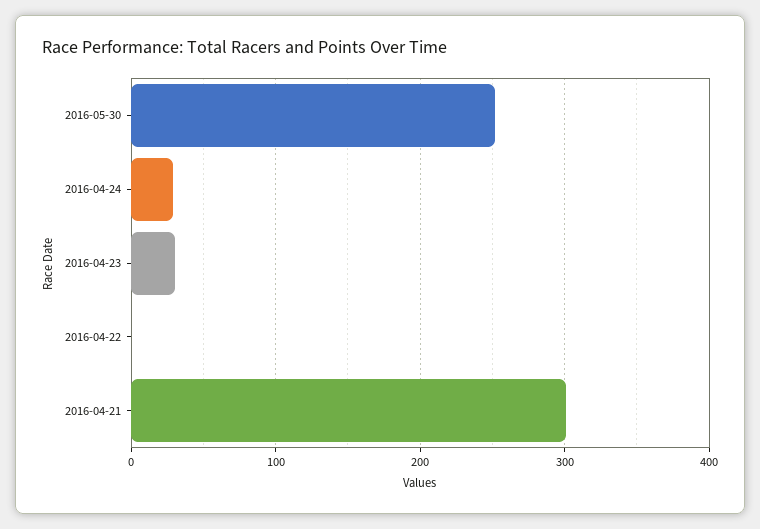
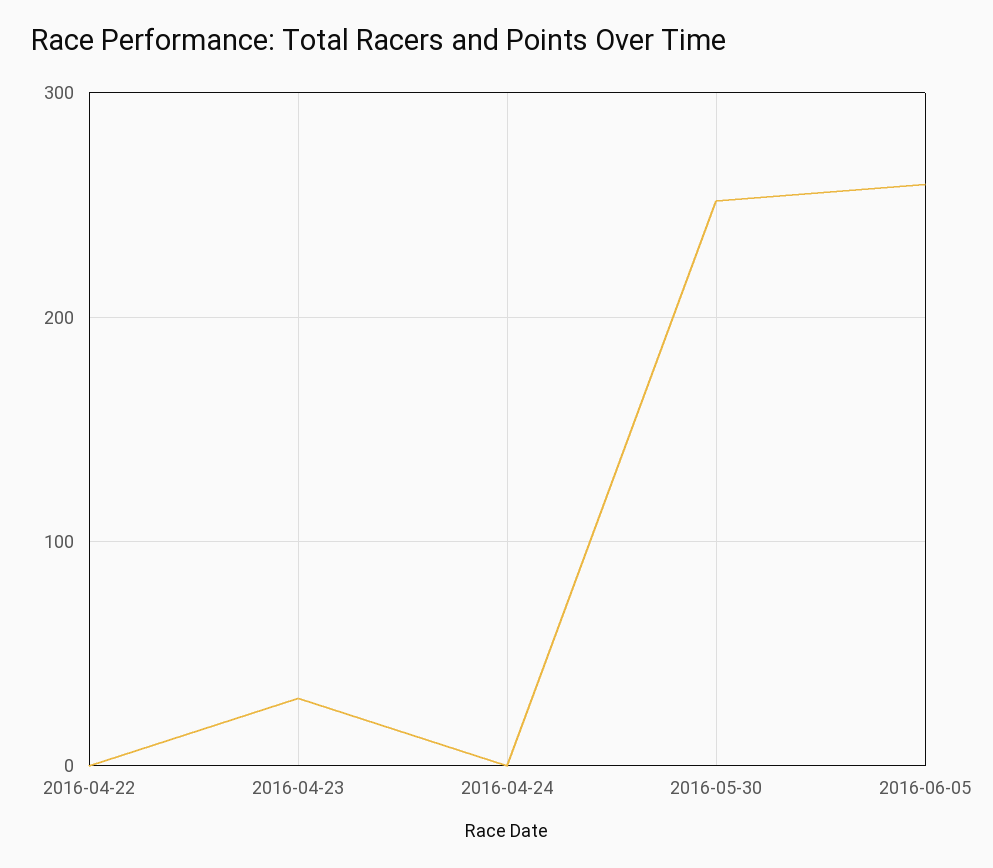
2016-04-24: 30 -> 0
2016-04-21: 300 -> none
2016-06-05: none -> 260

